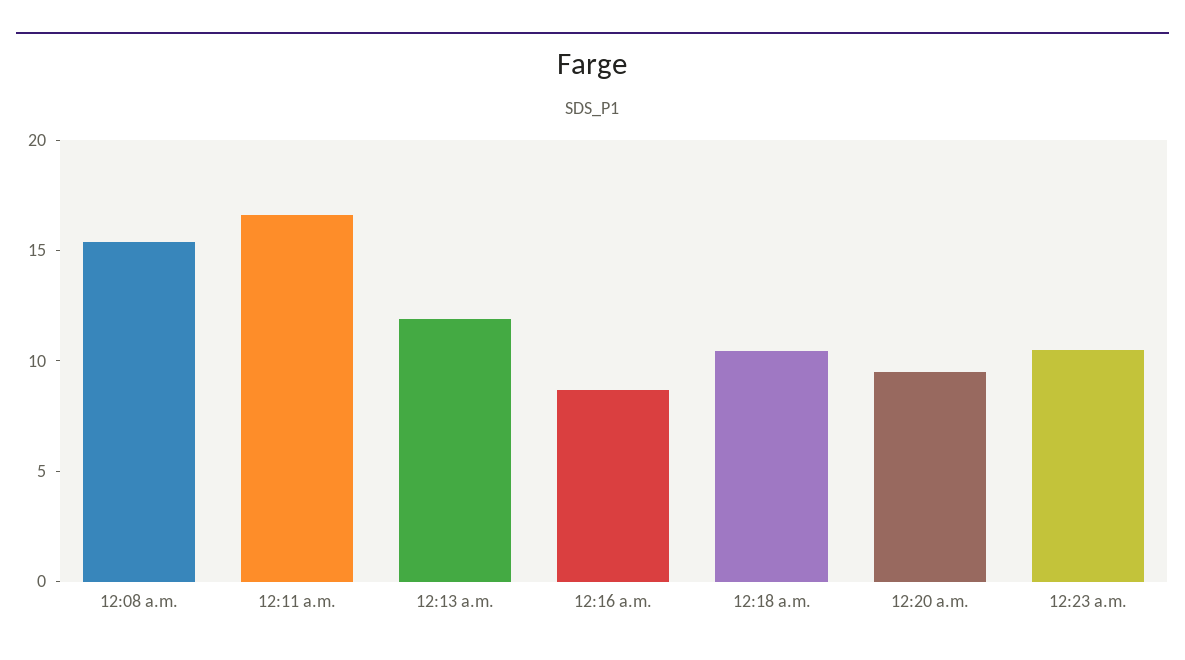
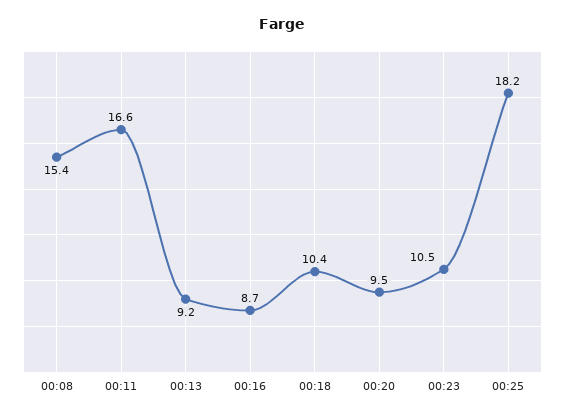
12:13 a.m.: 12 -> 9.2
00:25: none -> 18.2

